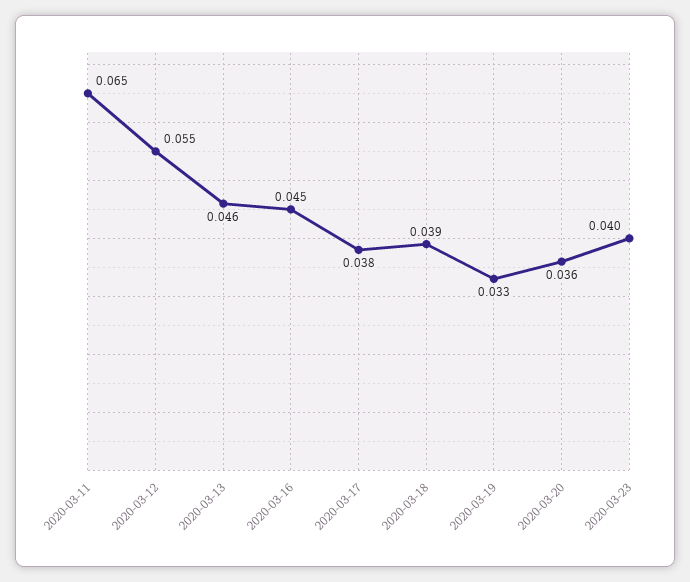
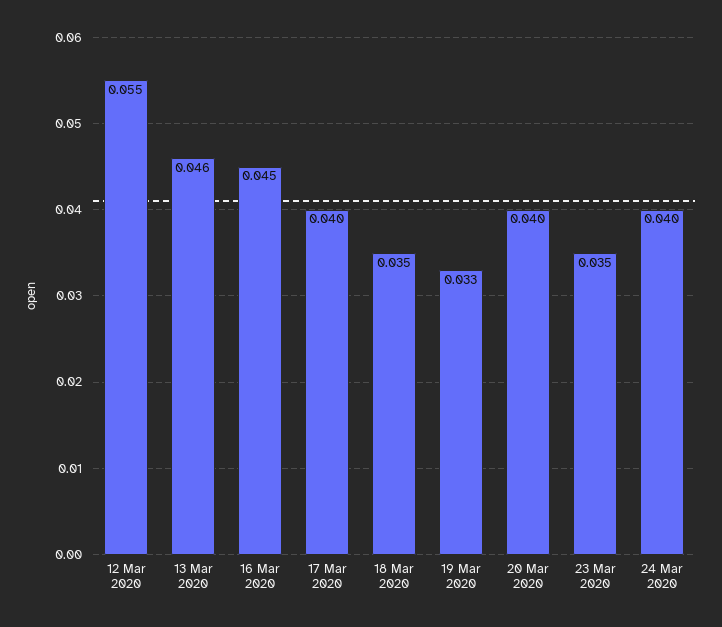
2020-03-11: 0.065 -> none
2020-03-17: 0.038 -> 0.04
2020-03-18: 0.039 -> 0.035
2020-03-20: 0.036 -> 0.04
2020-03-23: 0.04 -> 0.035
24 Mar 2020: none -> 0.04

